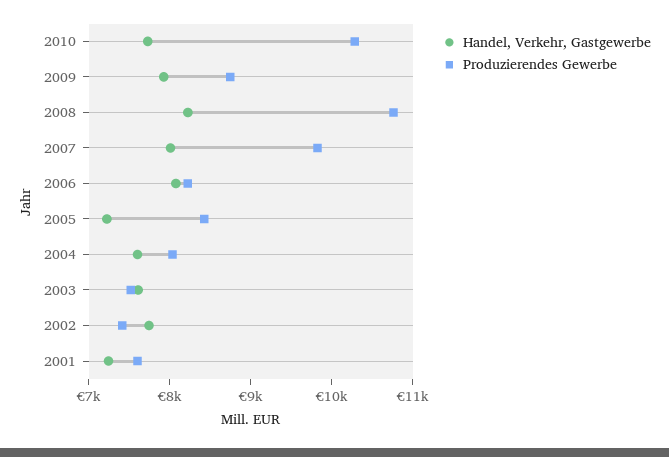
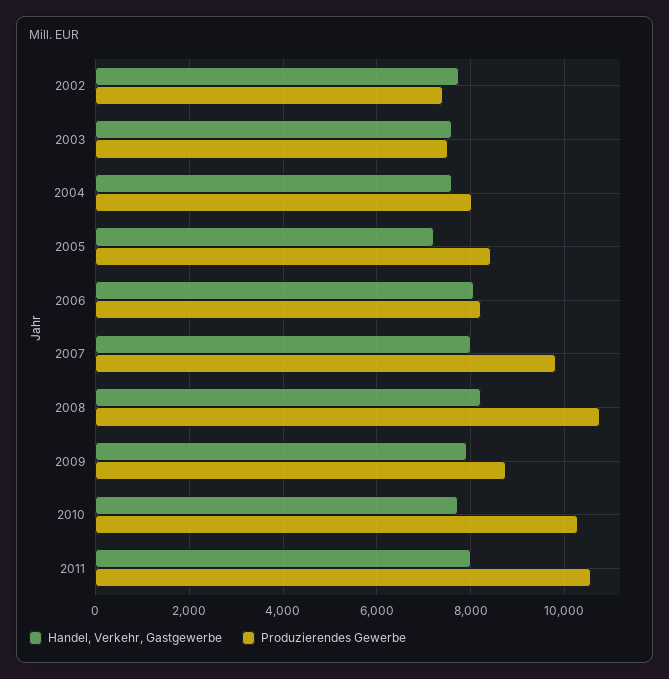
Handel, Verkehr, Gastgewerbe, 2001: 7200 -> none
Produzierendes Gewerbe, 2001: 7600 -> none
Handel, Verkehr, Gastgewerbe, 2011: none -> 8000
Produzierendes Gewerbe, 2011: none -> 10600

